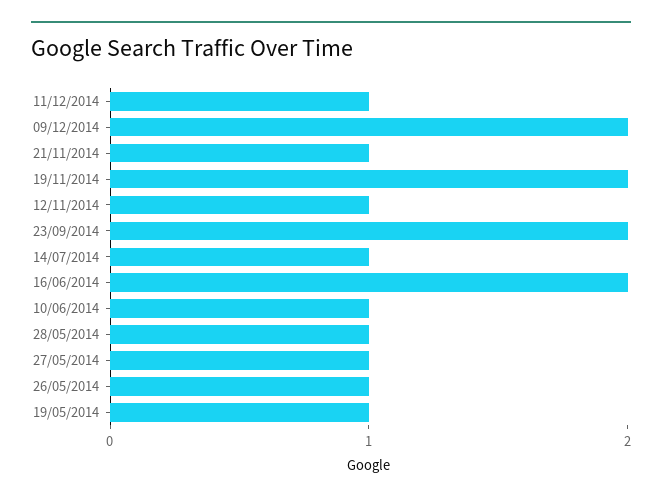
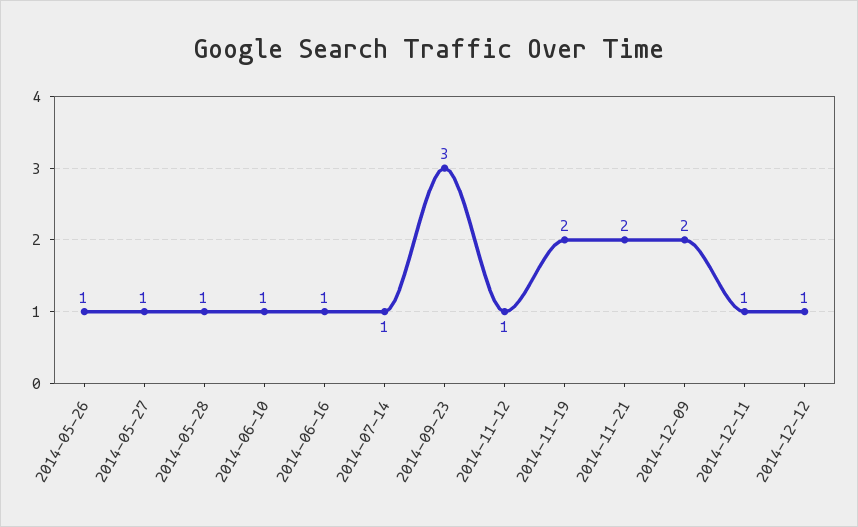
21/11/2014: 1 -> 2
23/09/2014: 2 -> 3
16/06/2014: 2 -> 1
19/05/2014: 1 -> none
2014-12-12: none -> 1

